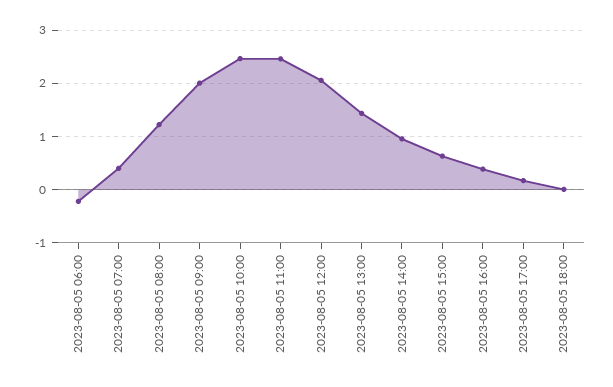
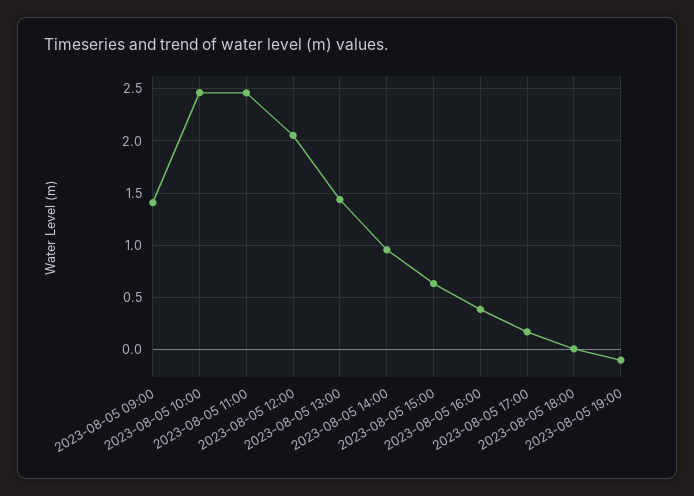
2023-08-05 06:00: -0.2 -> none
2023-08-05 07:00: 0.4 -> none
2023-08-05 08:00: 1.2 -> none
2023-08-05 09:00: 2 -> 1.4
2023-08-05 19:00: none -> -0.1

